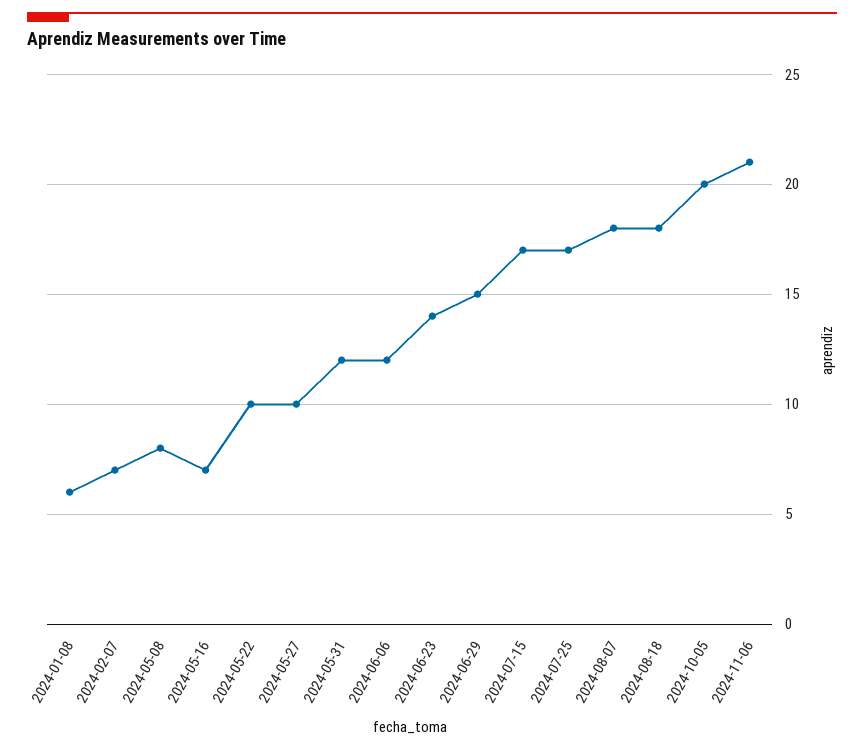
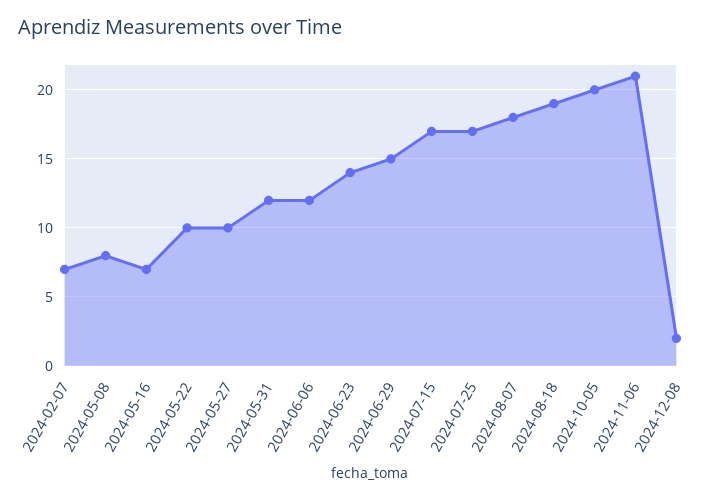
2024-01-08: 6 -> none
2024-08-18: 18 -> 19
2024-12-08: none -> 2

